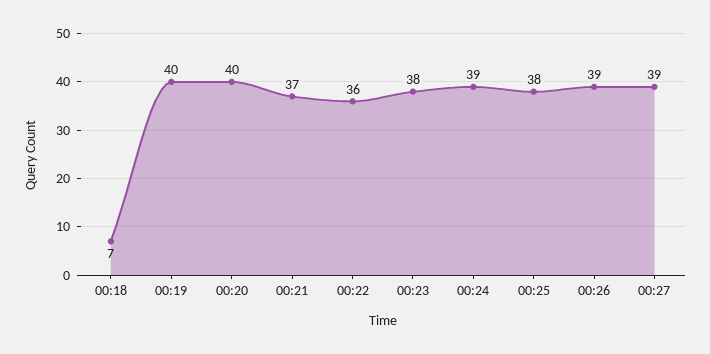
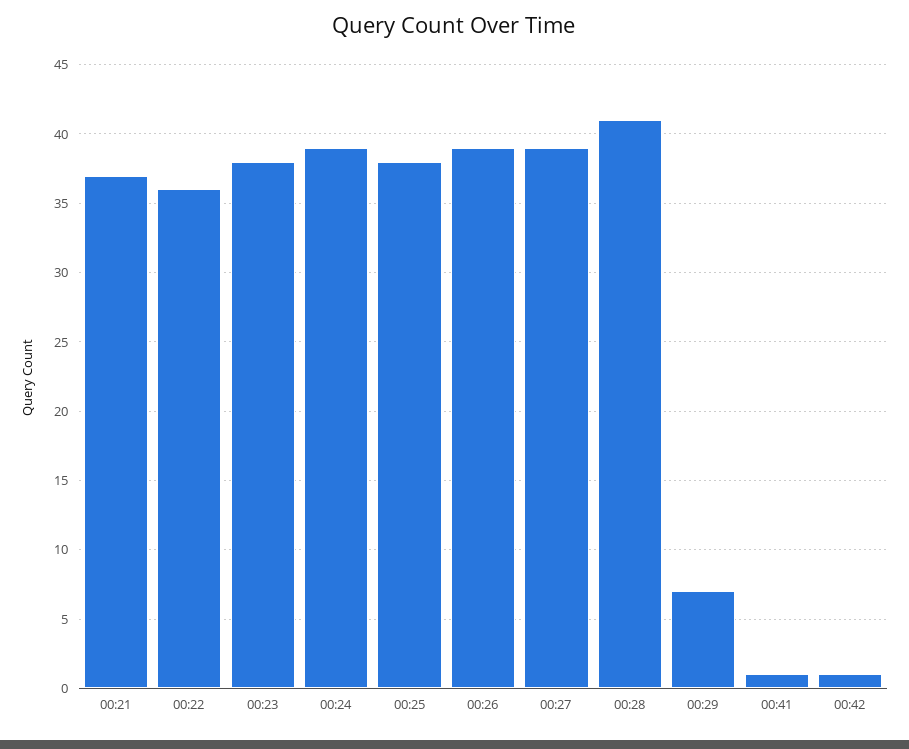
00:18: 7 -> none
00:19: 40 -> none
00:20: 40 -> none
00:28: none -> 41
00:29: none -> 7
00:41: none -> 1
00:42: none -> 1

